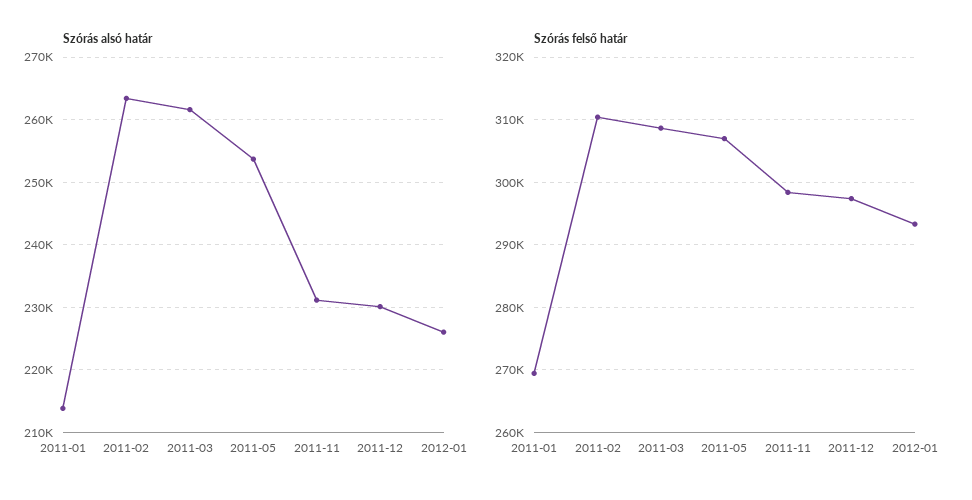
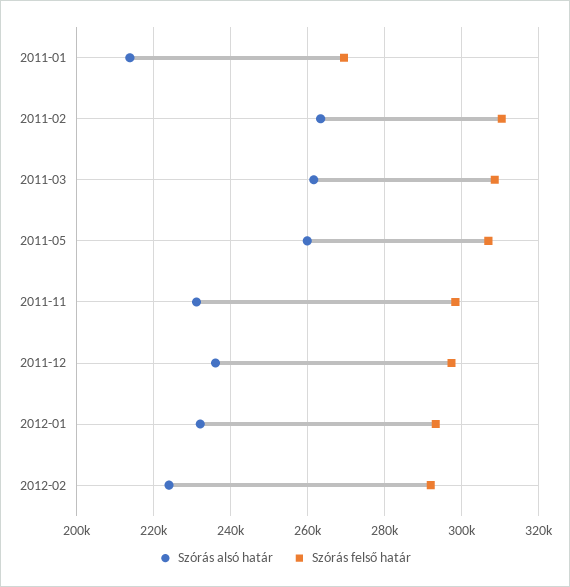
Szórás alsó határ, 2011-05: 254000 -> 260000
Szórás alsó határ, 2011-12: 230000 -> 236000
Szórás alsó határ, 2012-01: 226000 -> 232000
Szórás alsó határ, 2012-02: none -> 224000
Szórás felső határ, 2012-02: none -> 292000

